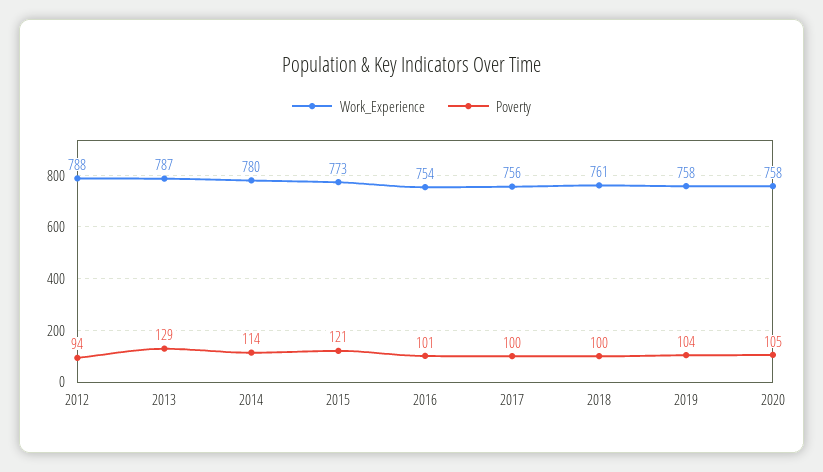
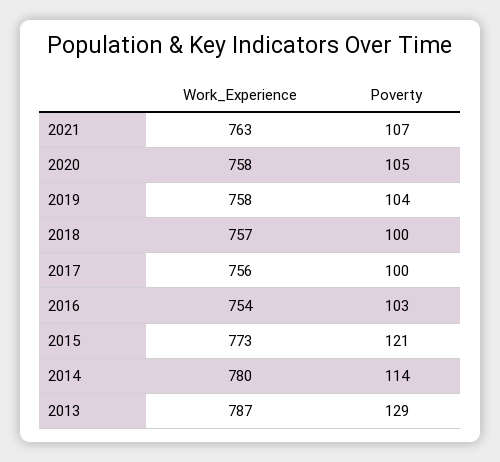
Work_Experience, 2012: 788 -> none
Poverty, 2012: 94 -> none
Poverty, 2016: 101 -> 103
Work_Experience, 2018: 761 -> 757
Work_Experience, 2021: none -> 763
Poverty, 2021: none -> 107

